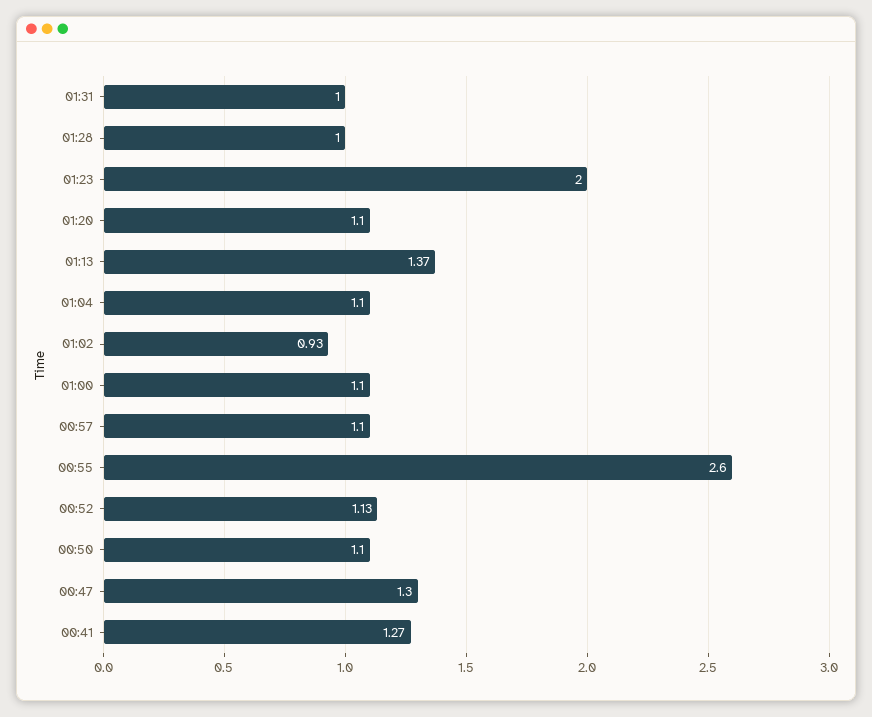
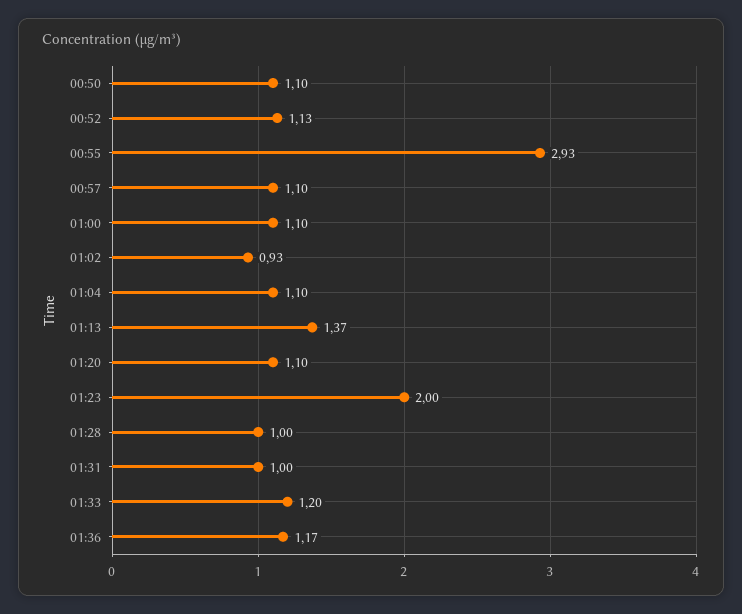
00:55: 2.6 -> 2.93
00:47: 1.3 -> none
00:41: 1.27 -> none
01:33: none -> 1.2
01:36: none -> 1.17

